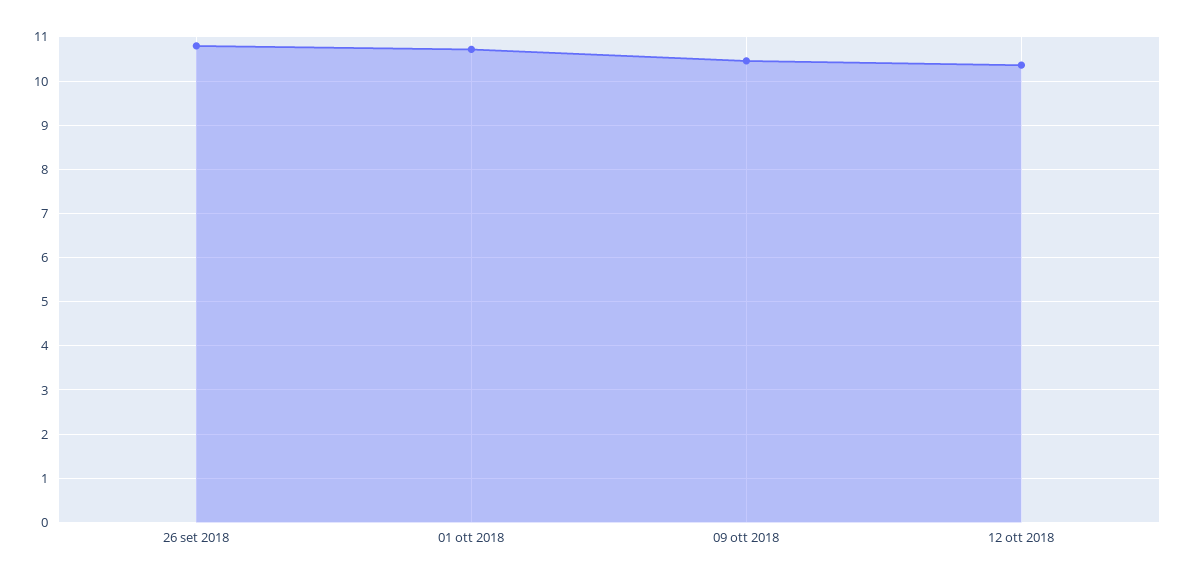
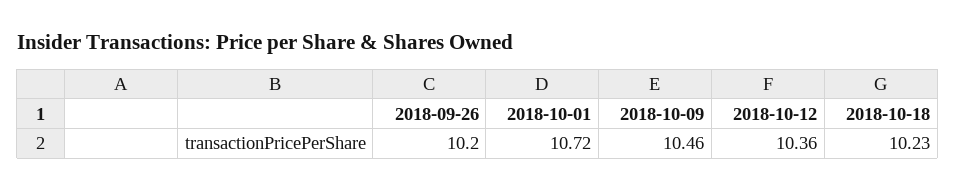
26 set 2018: 10.8 -> 10.2
2018-10-18: none -> 10.23

